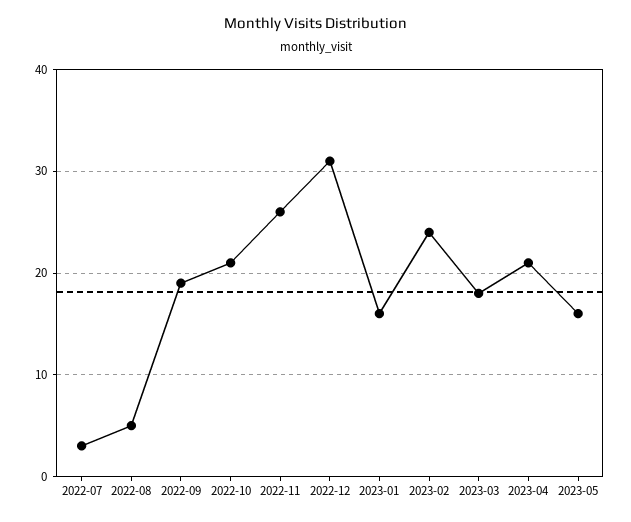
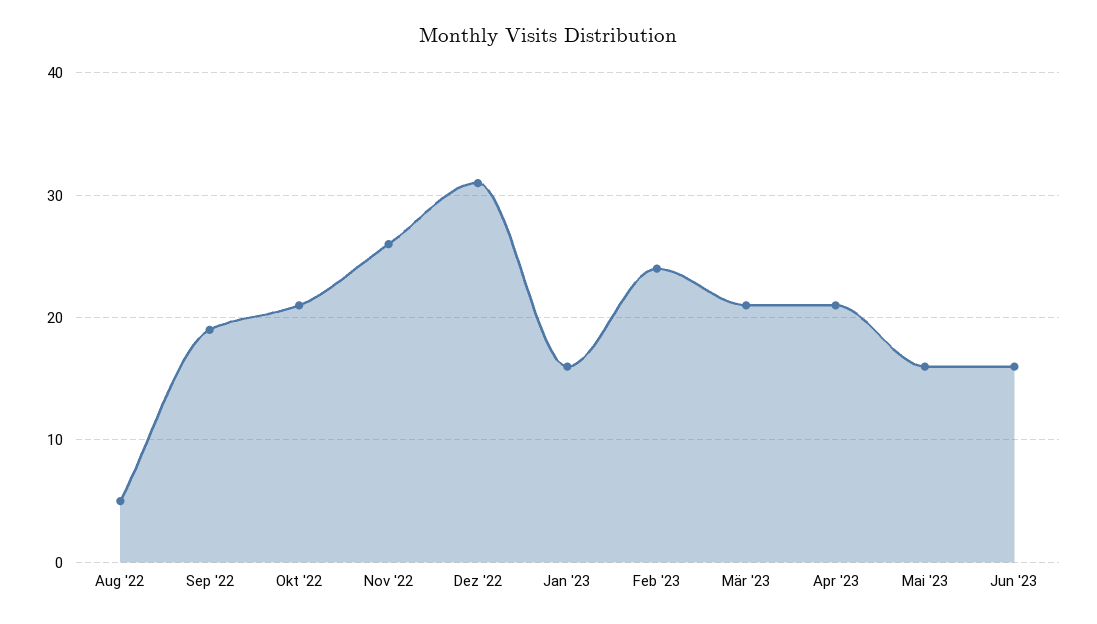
2022-07: 3 -> none
2023-03: 18 -> 21
Jun '23: none -> 16

